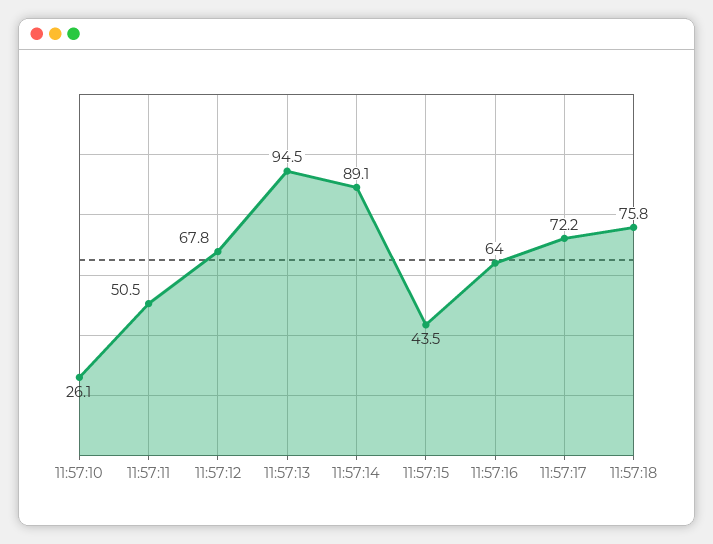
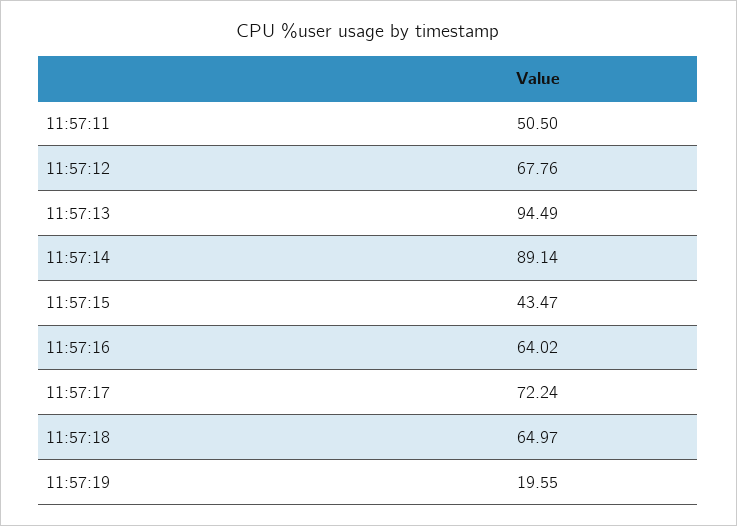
11:57:10: 26.1 -> none
11:57:18: 75.8 -> 64.97
11:57:19: none -> 19.55

